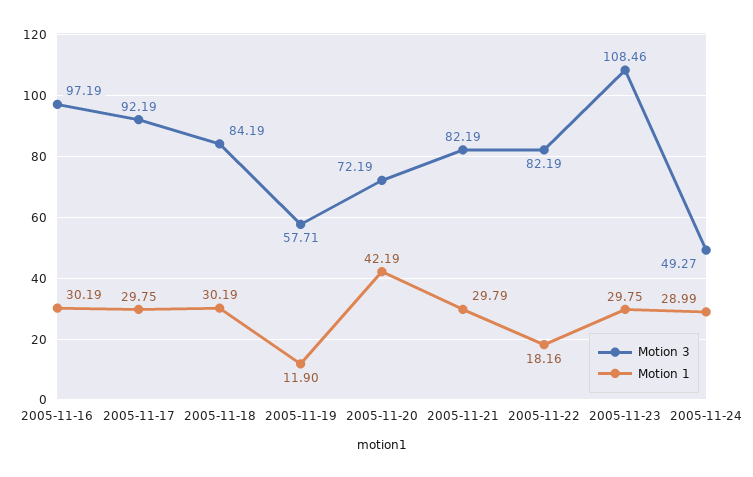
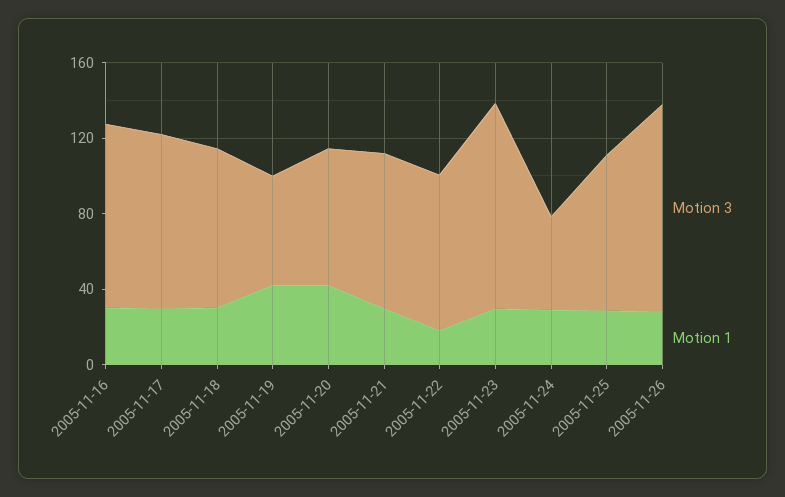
Motion 1, 2005-11-19: 11.9 -> 40
Motion 3, 2005-11-25: none -> 80
Motion 1, 2005-11-25: none -> 30
Motion 3, 2005-11-26: none -> 110
Motion 1, 2005-11-26: none -> 30

